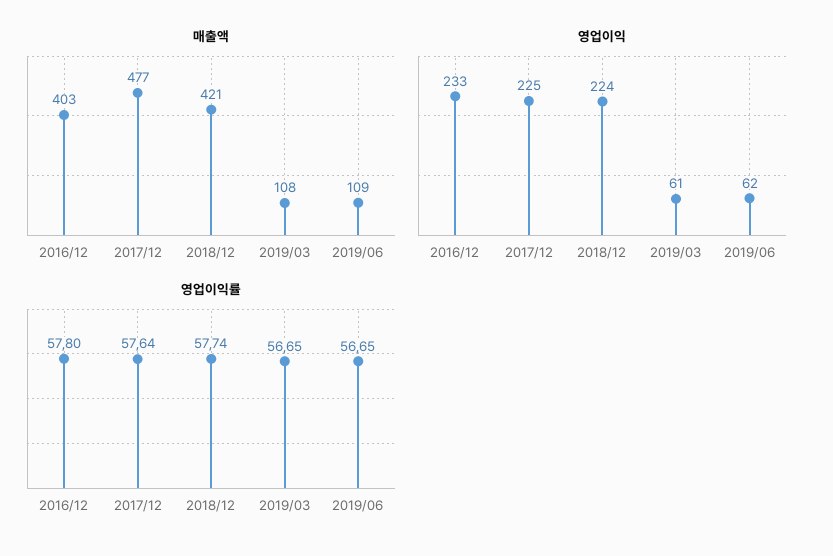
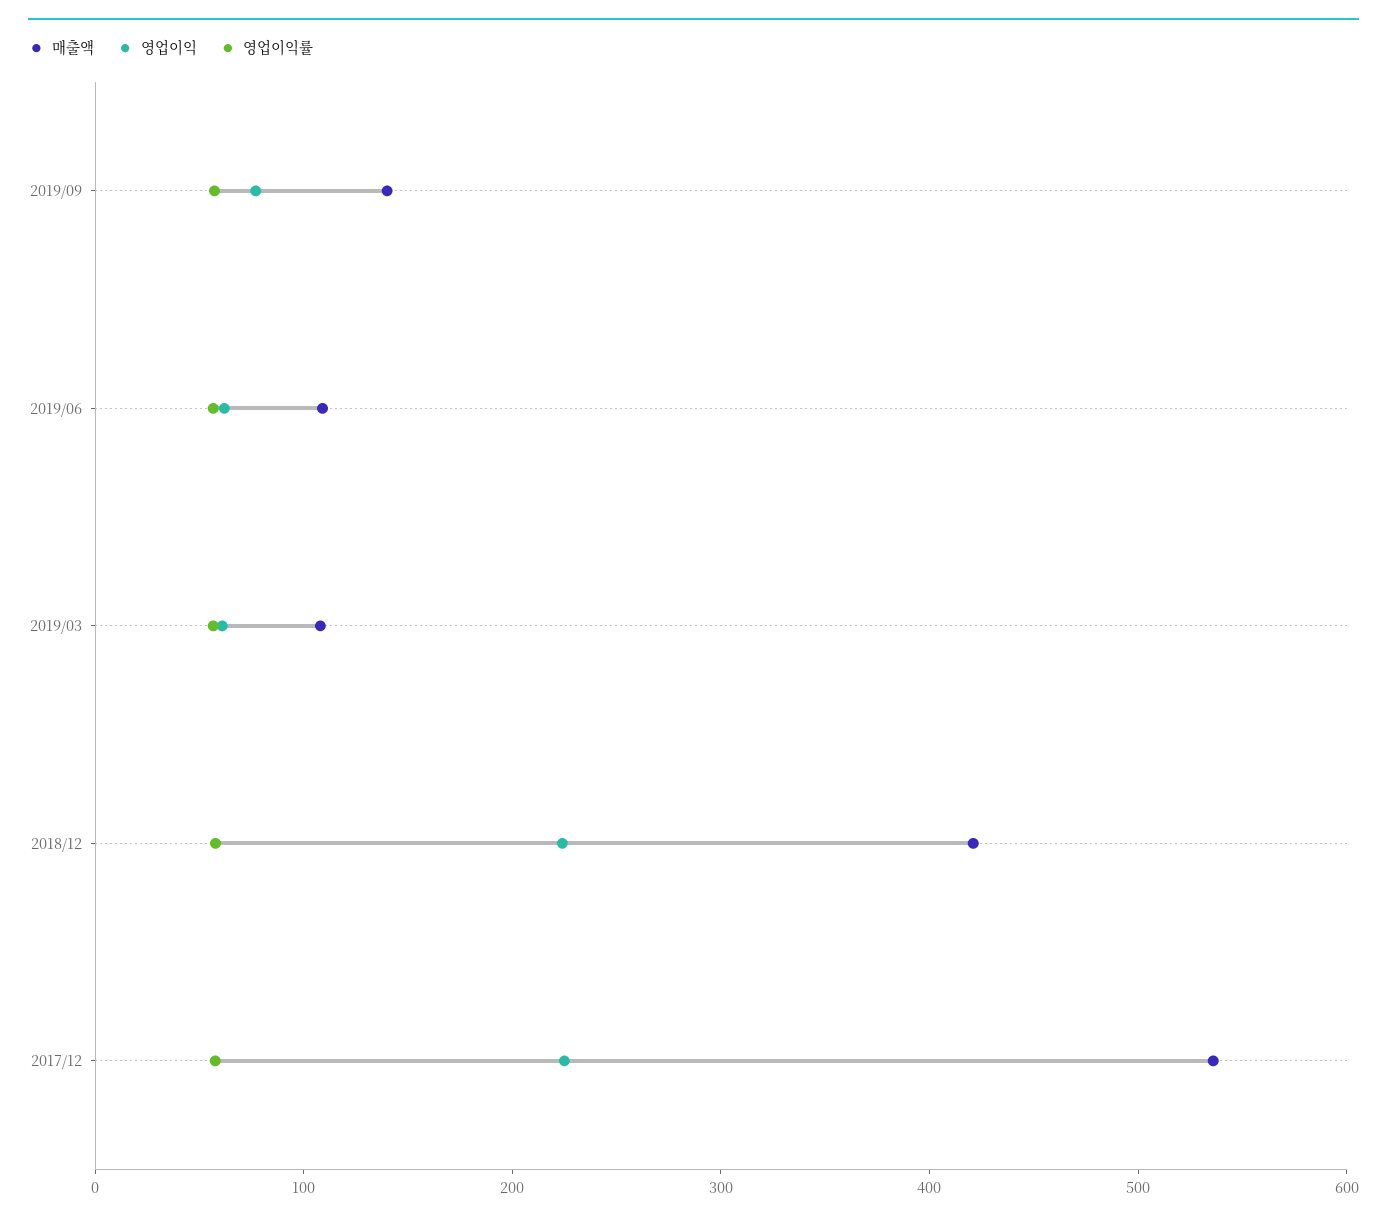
매출액, 2016/12: 403 -> none
매출액, 2017/12: 477 -> 540
영업이익, 2016/12: 233 -> none
영업이익률, 2016/12: 57.8 -> none
매출액, 2019/09: none -> 140
영업이익, 2019/09: none -> 80
영업이익률, 2019/09: none -> 60

